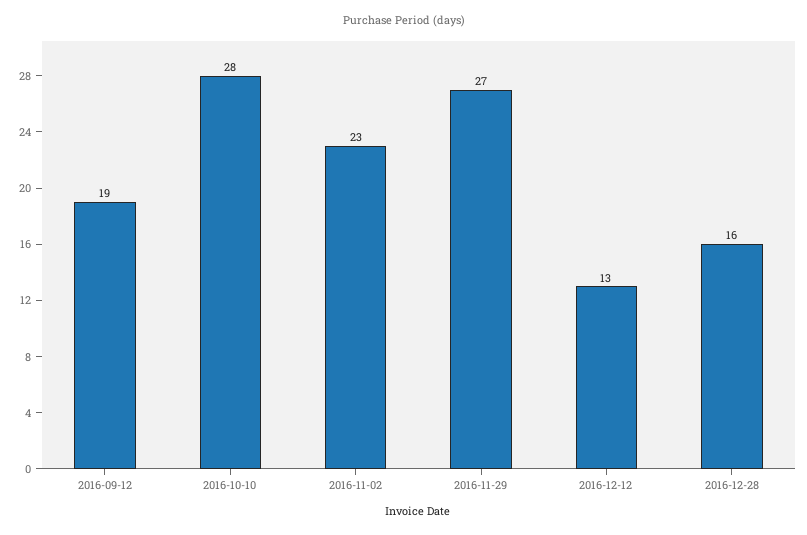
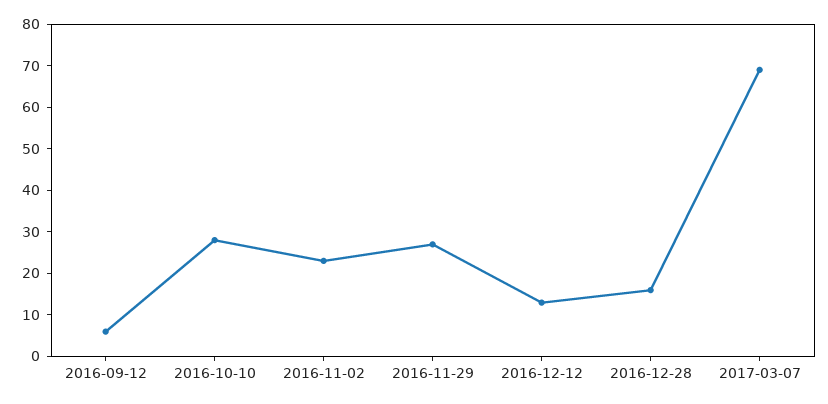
2016-09-12: 19 -> 5
2017-03-07: none -> 70

